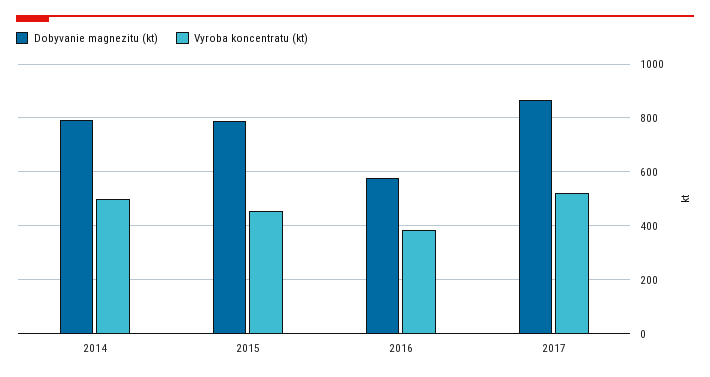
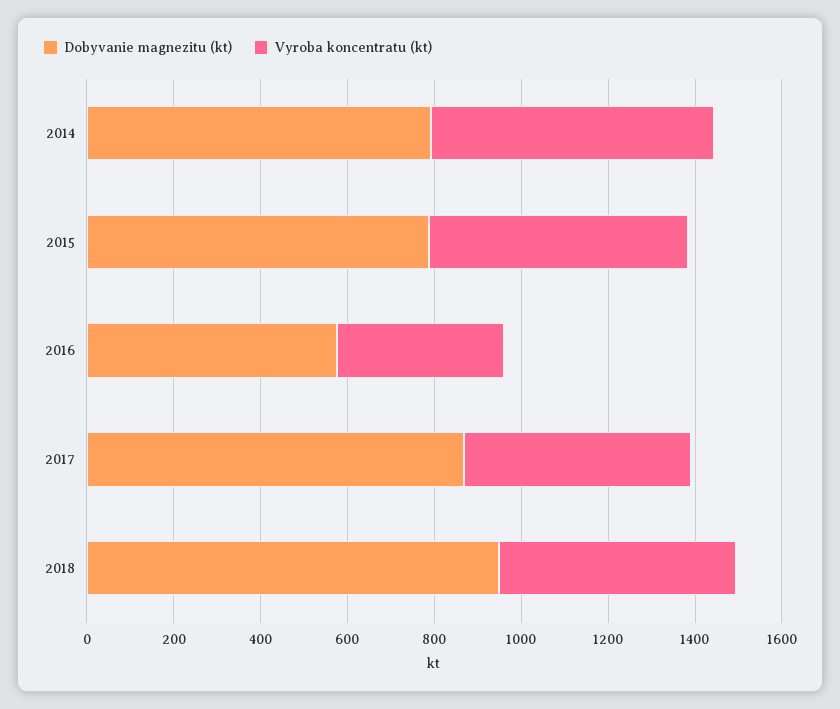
Vyroba koncentratu (kt), 2014: 500 -> 650
Vyroba koncentratu (kt), 2015: 450 -> 600
Dobyvanie magnezitu (kt), 2018: none -> 950
Vyroba koncentratu (kt), 2018: none -> 550

